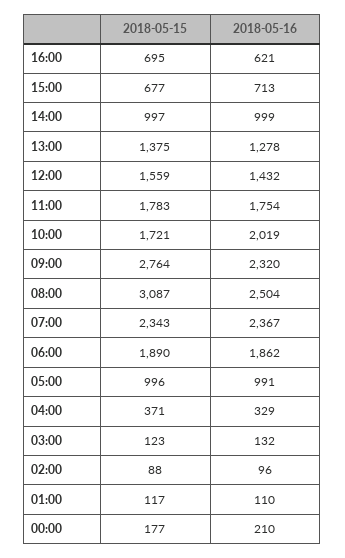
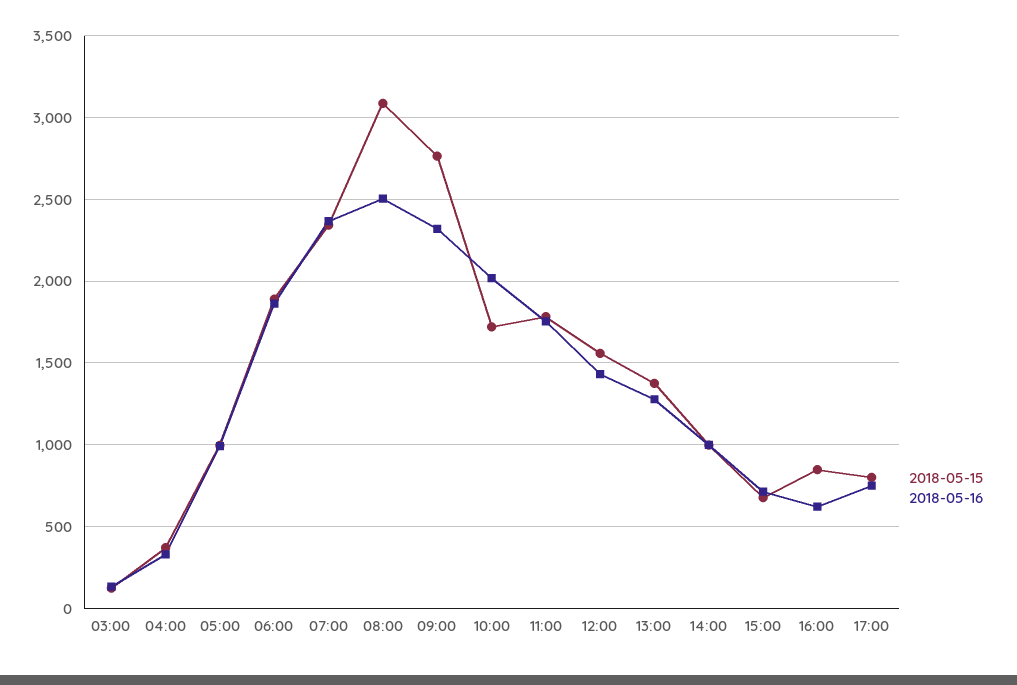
2018-05-15, 16:00: 695 -> 850
2018-05-15, 02:00: 88 -> none
2018-05-16, 02:00: 96 -> none
2018-05-15, 01:00: 117 -> none
2018-05-16, 01:00: 110 -> none
2018-05-15, 00:00: 177 -> none
2018-05-16, 00:00: 210 -> none
2018-05-15, 17:00: none -> 800
2018-05-16, 17:00: none -> 750

